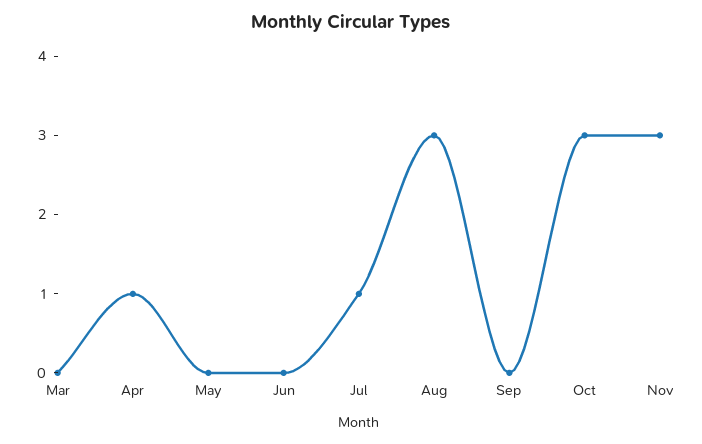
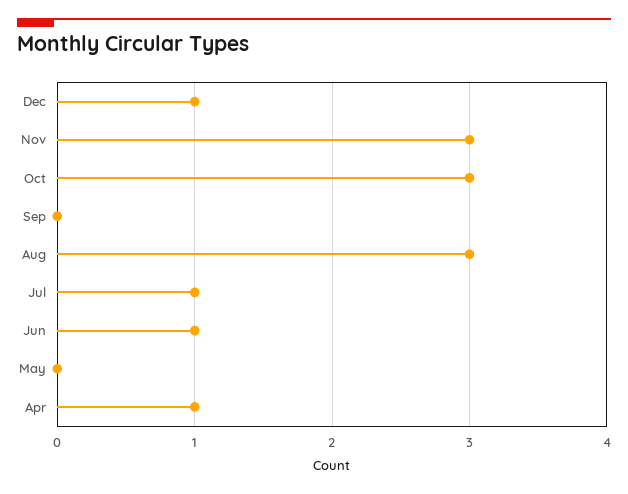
Mar: 0 -> none
Jun: 0 -> 1
Dec: none -> 1

